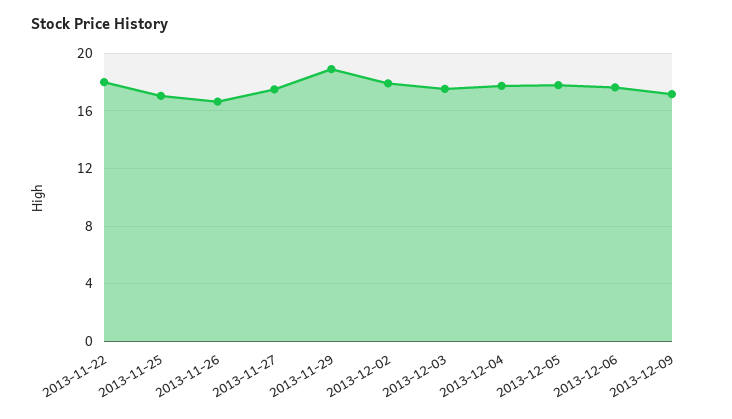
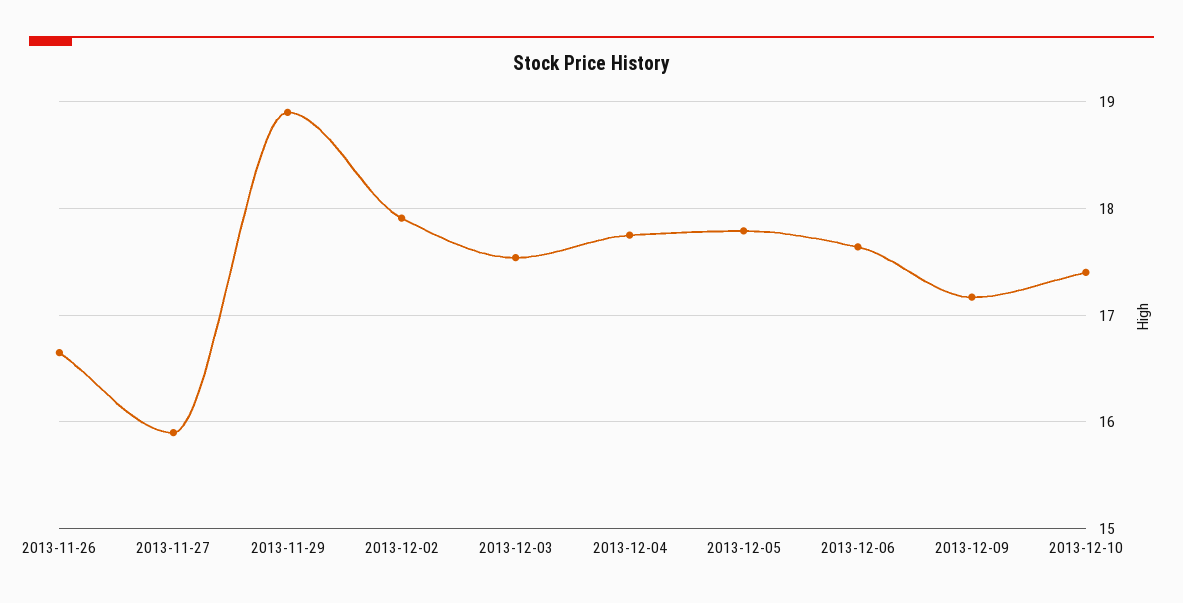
2013-11-22: 18 -> none
2013-11-25: 17 -> none
2013-11-27: 17.5 -> 15.9
2013-12-10: none -> 17.4

